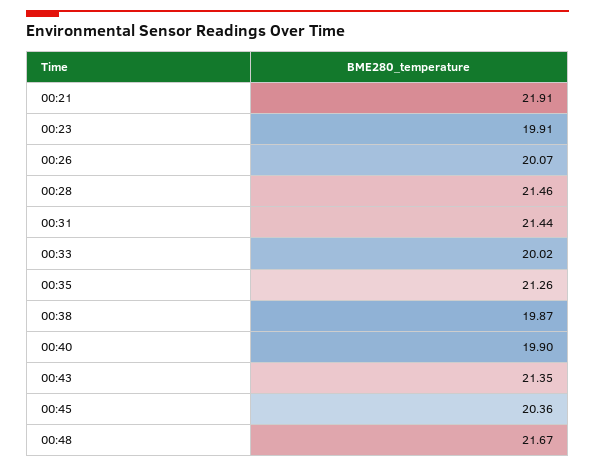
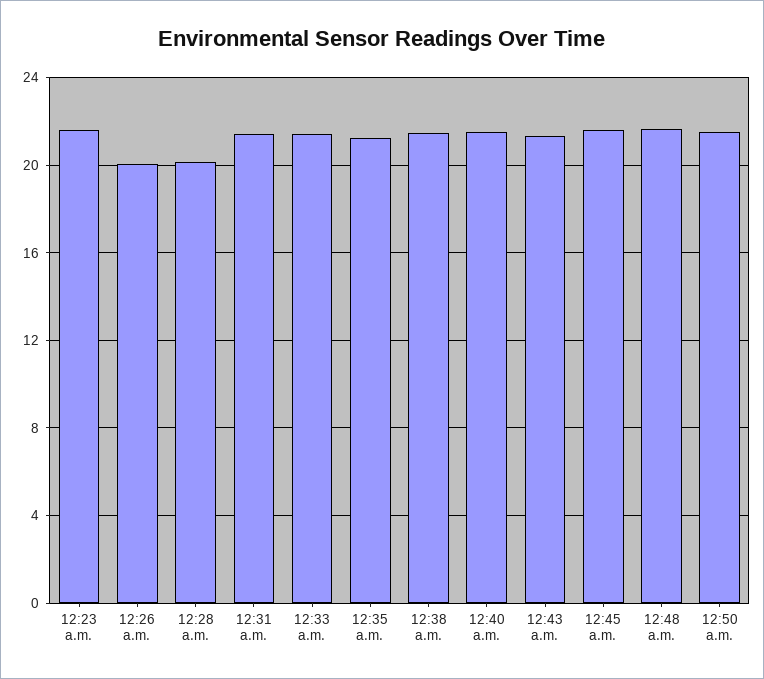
00:21: 21.91 -> none
00:23: 19.91 -> 21.5
00:28: 21.46 -> 20
00:33: 20.02 -> 21.5
00:38: 19.87 -> 21.5
00:40: 19.9 -> 21.5
00:45: 20.36 -> 21.5
12:50 a.m.: none -> 21.5

